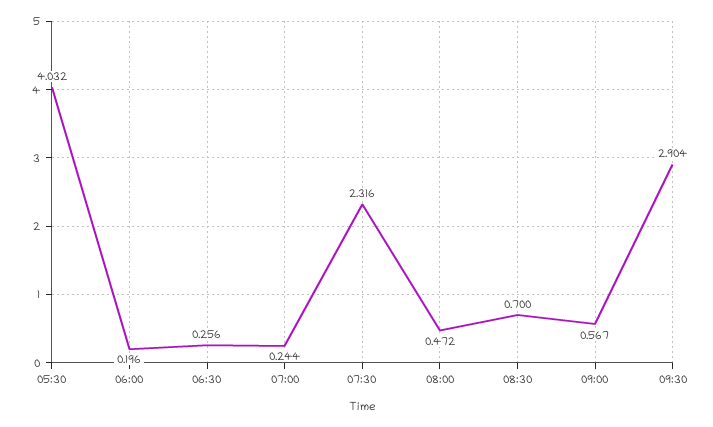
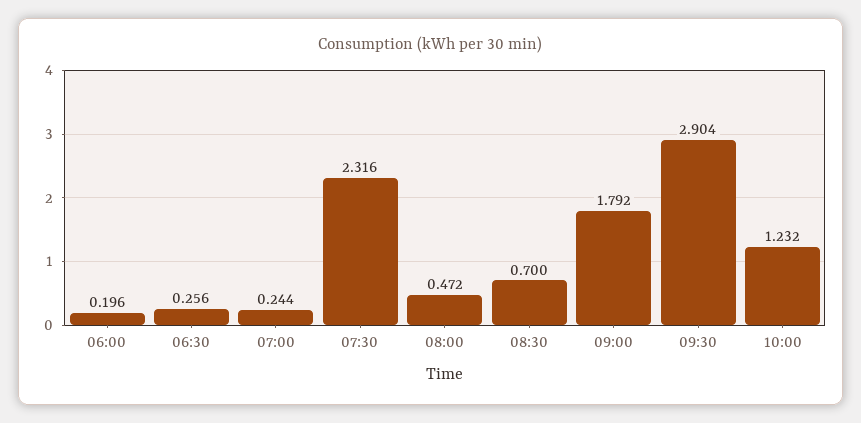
05:30: 4.032 -> none
09:00: 0.567 -> 1.792
10:00: none -> 1.232

